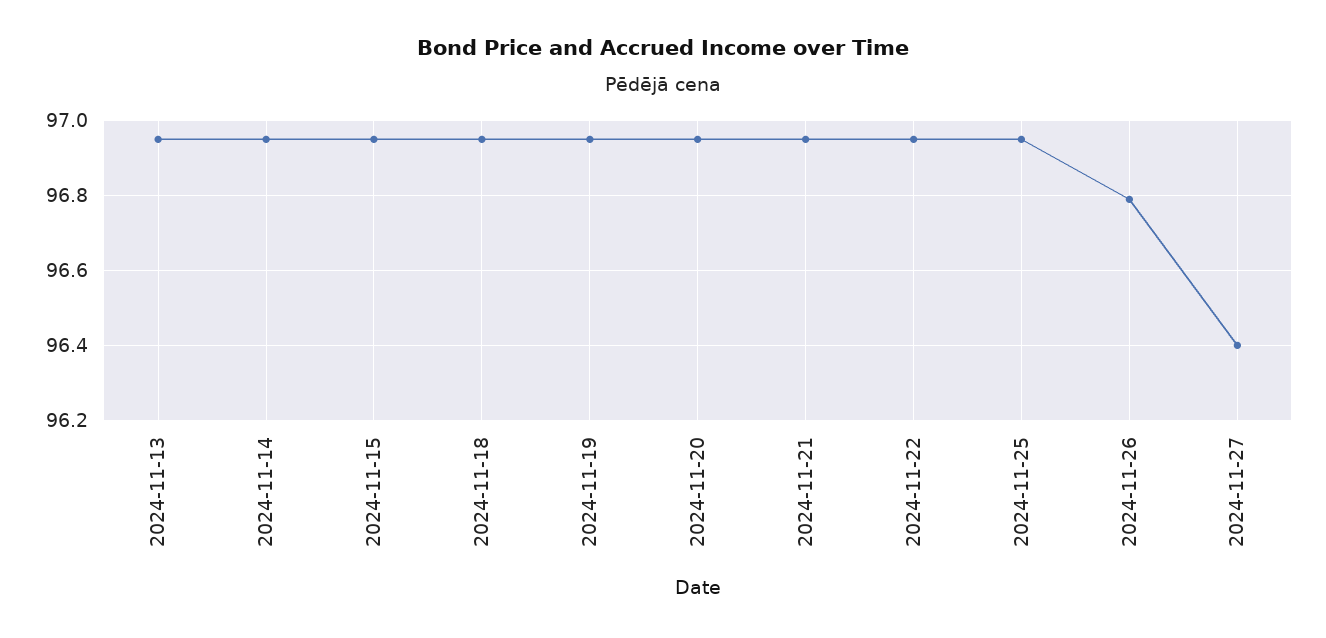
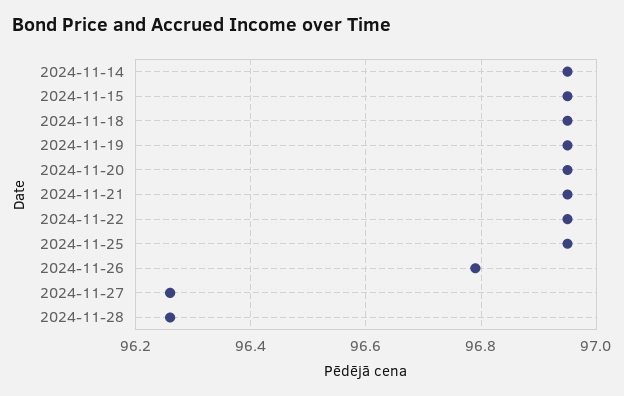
2024-11-13: 96.95 -> none
2024-11-27: 96.4 -> 96.25
2024-11-28: none -> 96.25

